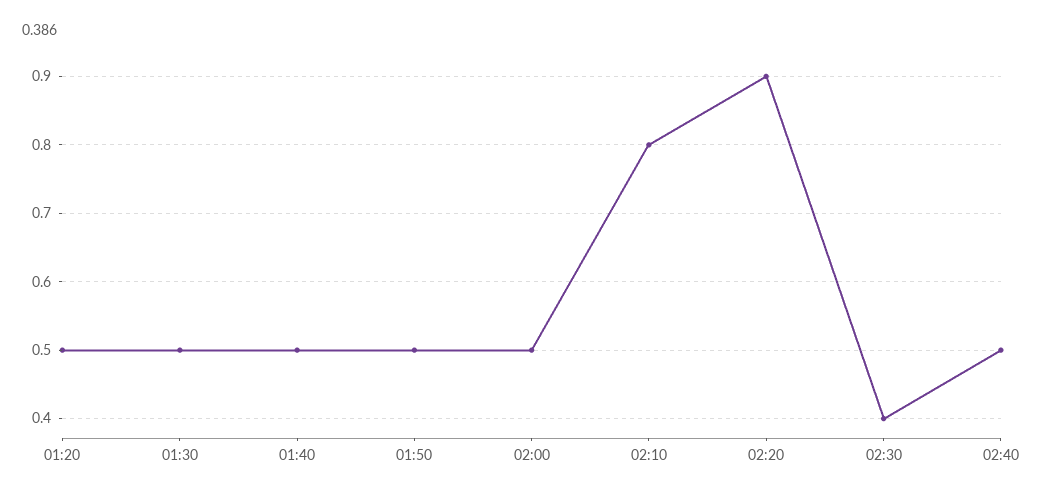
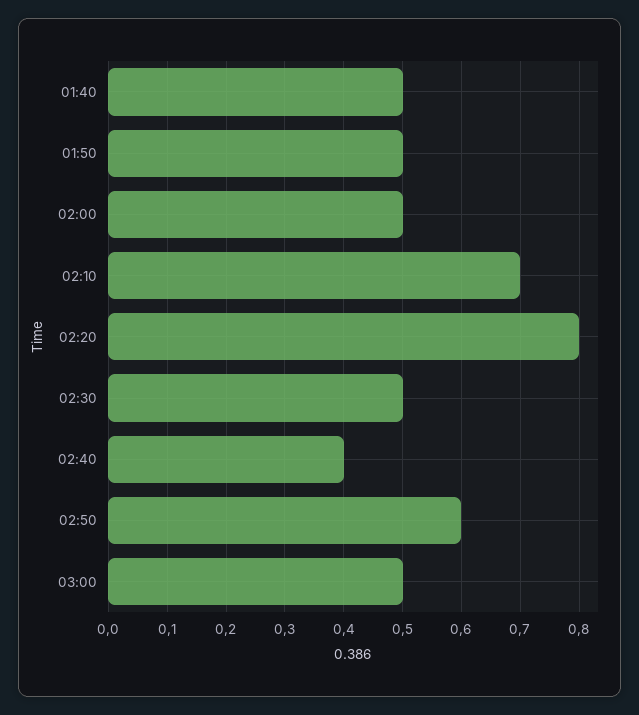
01:20: 0.5 -> none
01:30: 0.5 -> none
02:10: 0.8 -> 0.7
02:20: 0.9 -> 0.8
02:30: 0.4 -> 0.5
02:40: 0.5 -> 0.4
02:50: none -> 0.6
03:00: none -> 0.5

